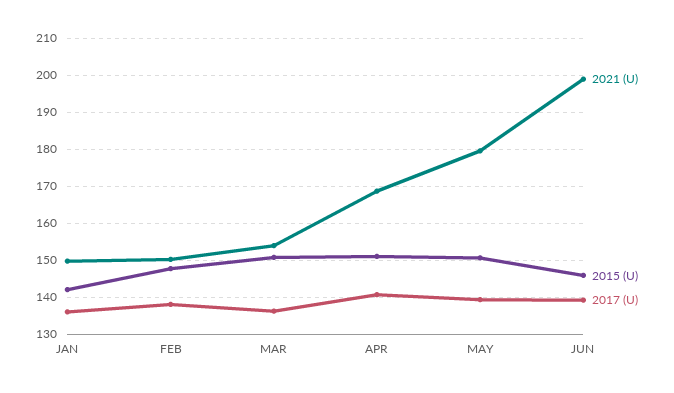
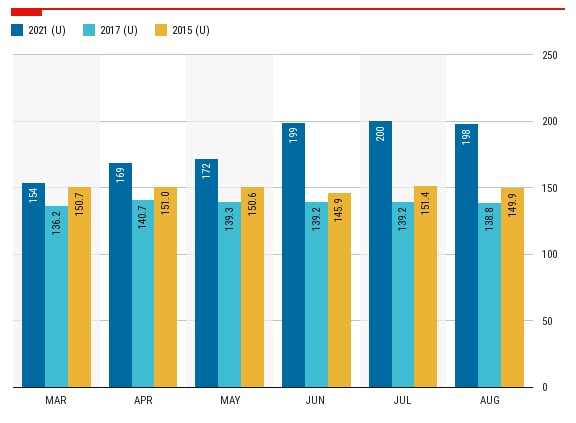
2021 (U), JAN: 150 -> none
2015 (U), JAN: 142 -> none
2017 (U), JAN: 136 -> none
2021 (U), FEB: 150 -> none
2015 (U), FEB: 148 -> none
2017 (U), FEB: 138 -> none
2021 (U), MAY: 180 -> 172
2021 (U), JUL: none -> 200
2017 (U), JUL: none -> 139.2
2015 (U), JUL: none -> 151.4
2021 (U), AUG: none -> 198
2017 (U), AUG: none -> 138.8
2015 (U), AUG: none -> 149.9

